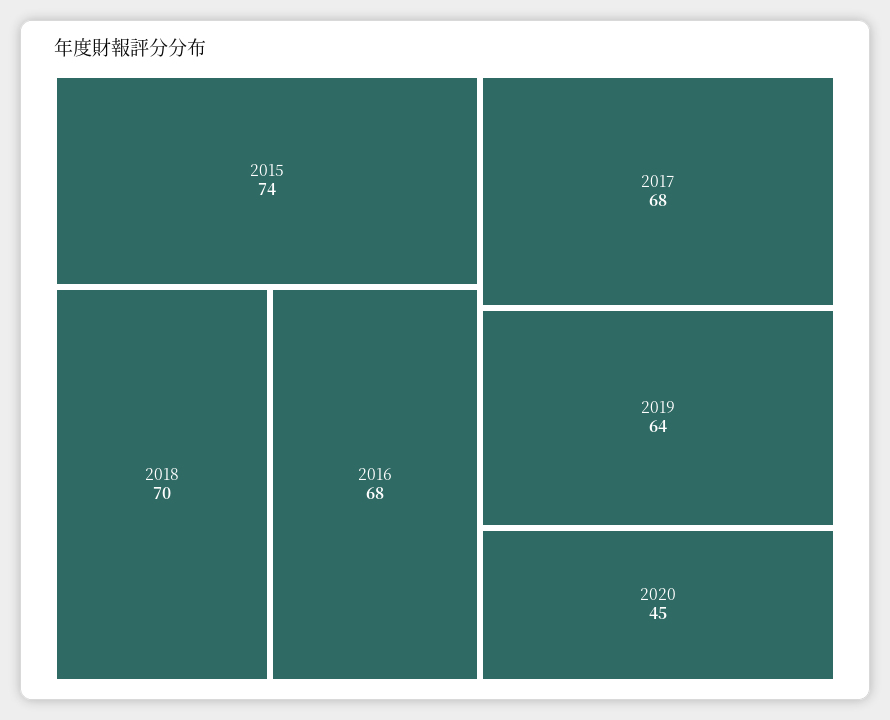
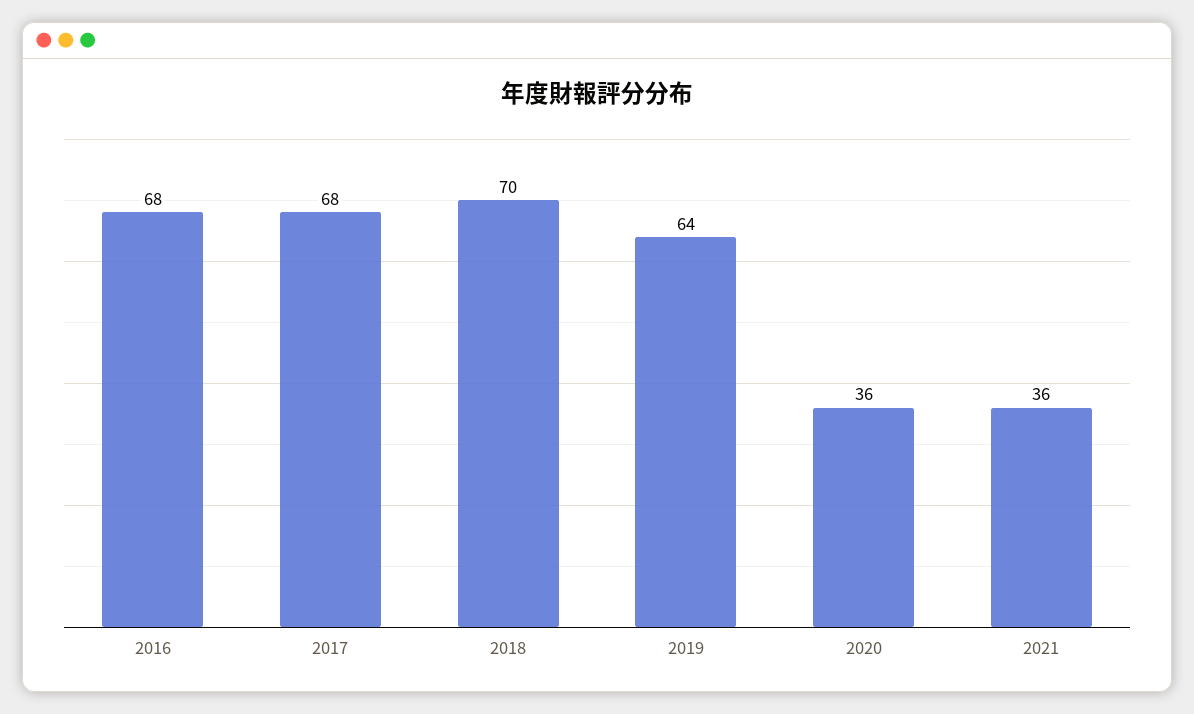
2015: 74 -> none
2020: 45 -> 36
2021: none -> 36

